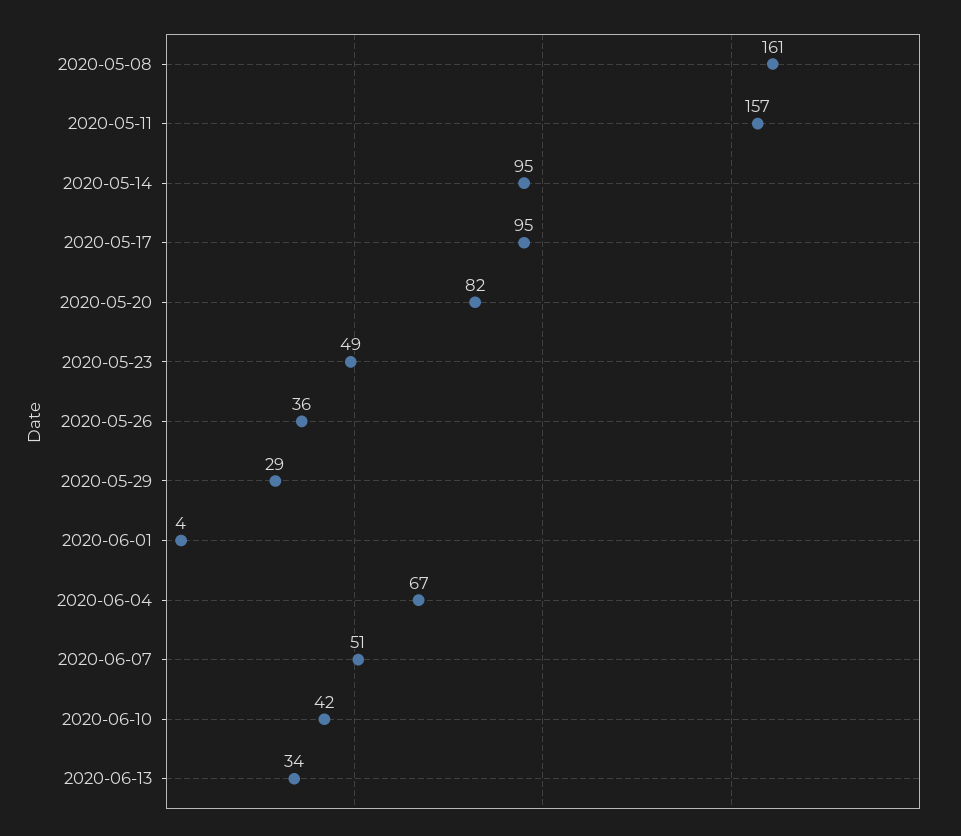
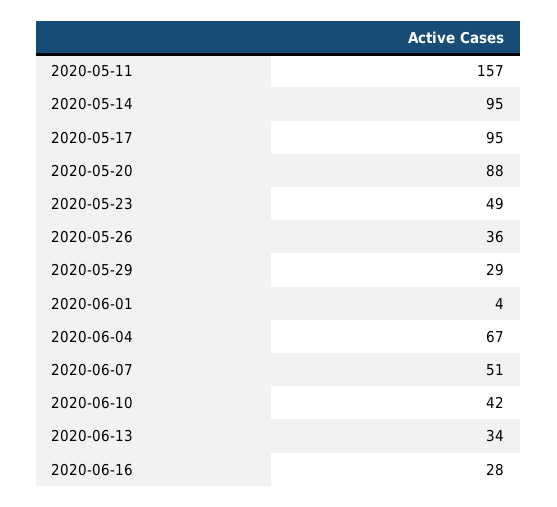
2020-05-08: 161 -> none
2020-05-20: 82 -> 88
2020-06-16: none -> 28

